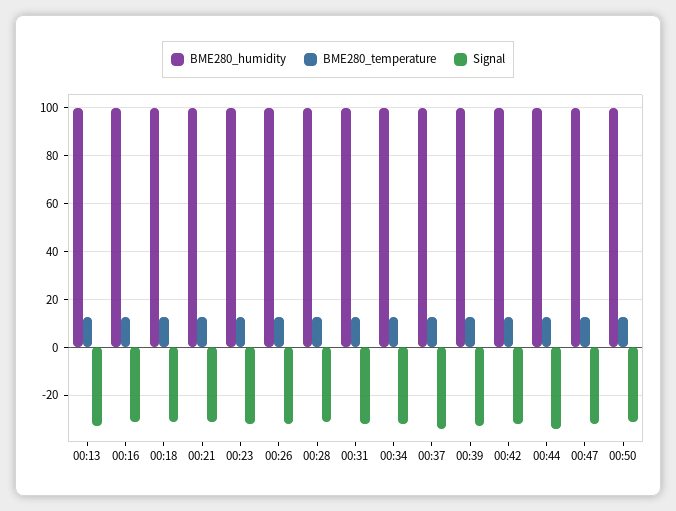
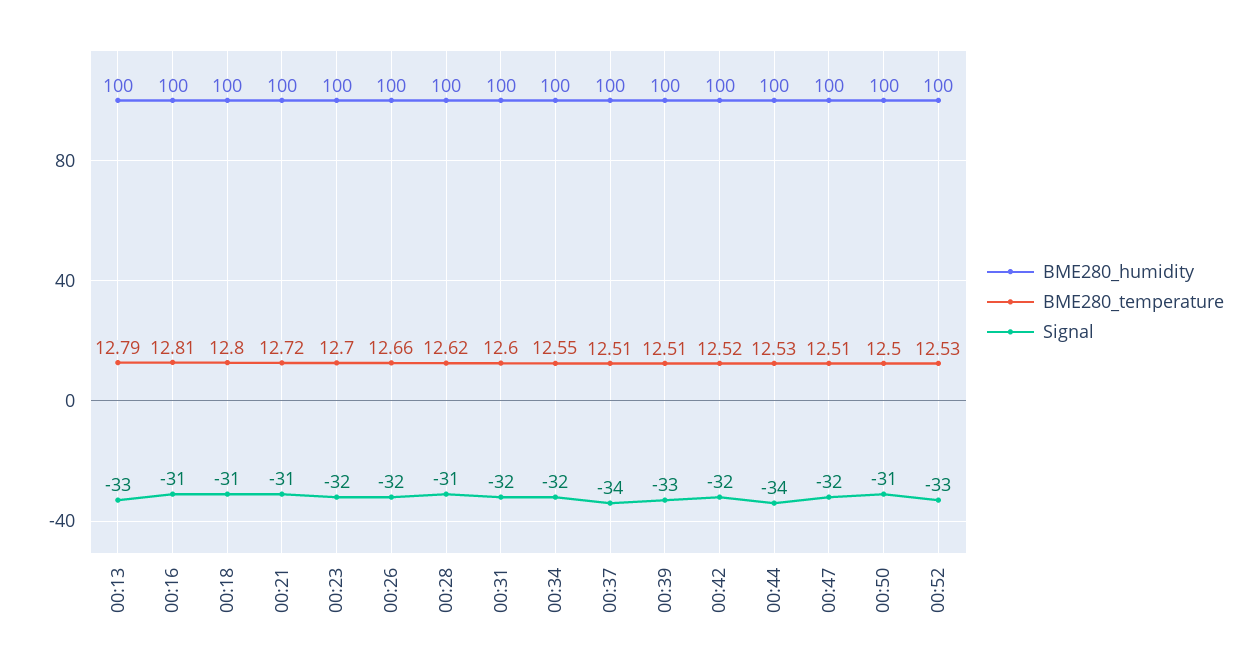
BME280_humidity, 00:52: none -> 100
BME280_temperature, 00:52: none -> 12.53
Signal, 00:52: none -> -33

